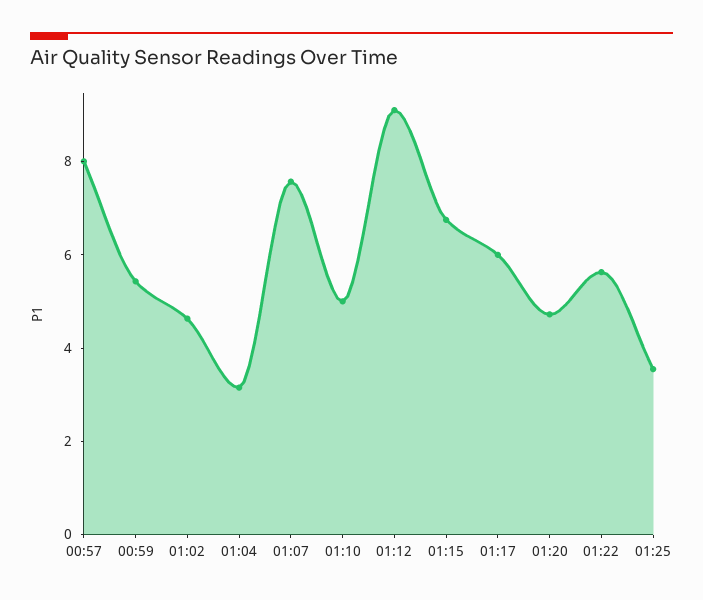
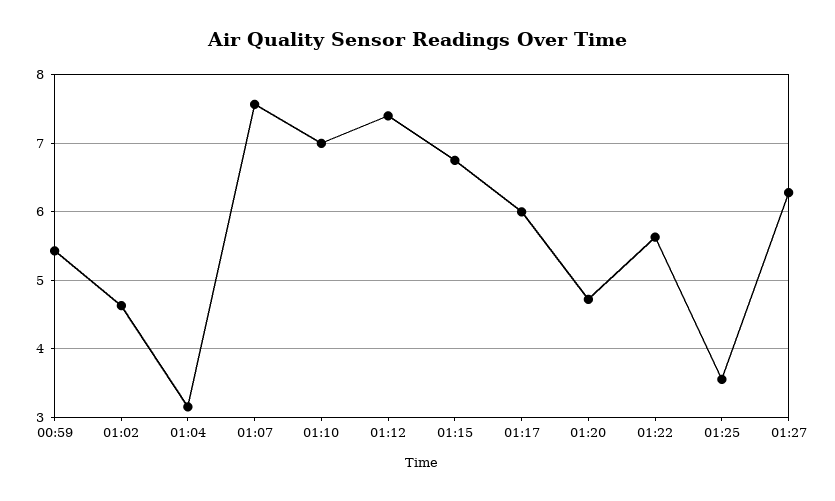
00:57: 8 -> none
01:10: 5 -> 7
01:12: 9 -> 7.4
01:27: none -> 6.3

